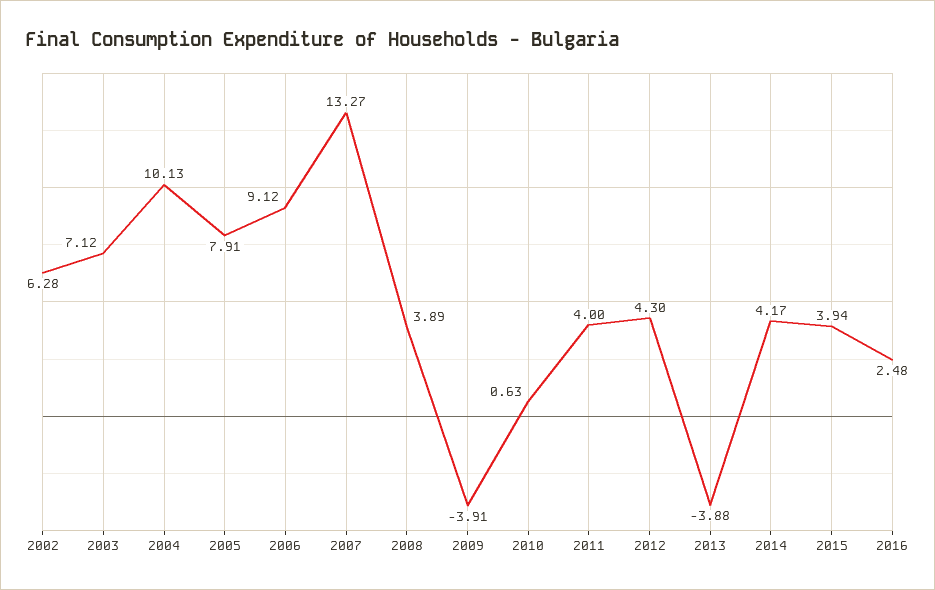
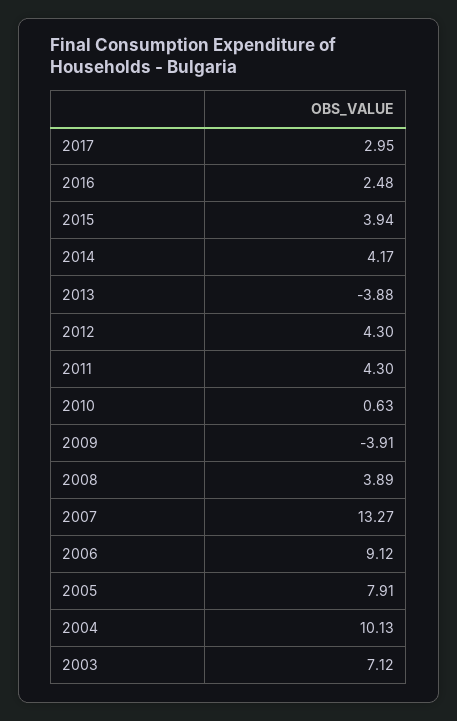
2002: 6.28 -> none
2011: 4 -> 4.3
2017: none -> 2.95

